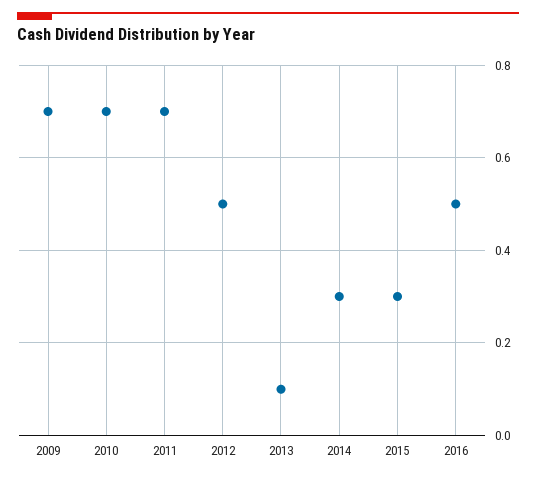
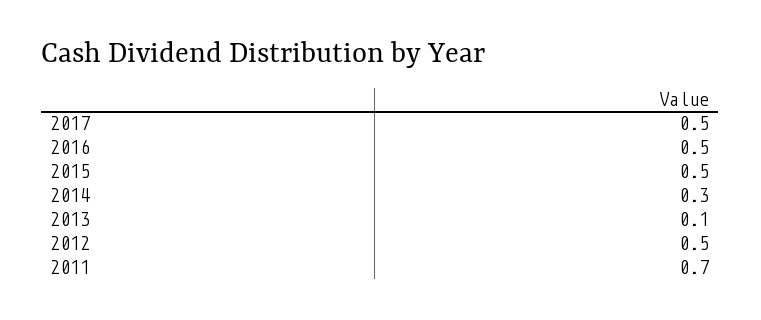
2009: 0.7 -> none
2010: 0.7 -> none
2015: 0.3 -> 0.5
2017: none -> 0.5

